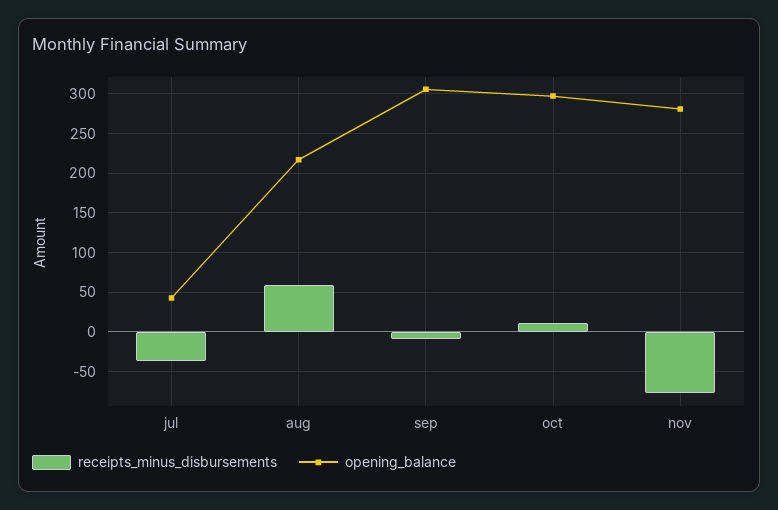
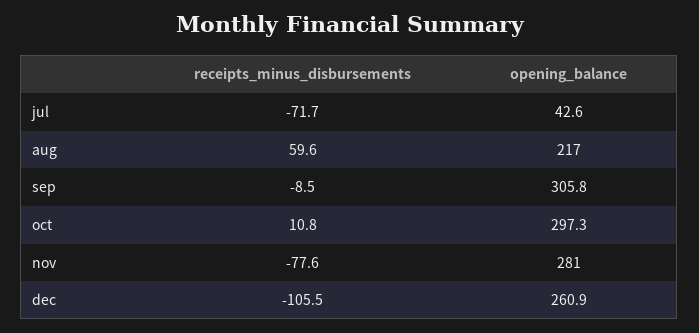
receipts_minus_disbursements, jul: -40 -> -71.7
receipts_minus_disbursements, dec: none -> -105.5
opening_balance, dec: none -> 260.9

